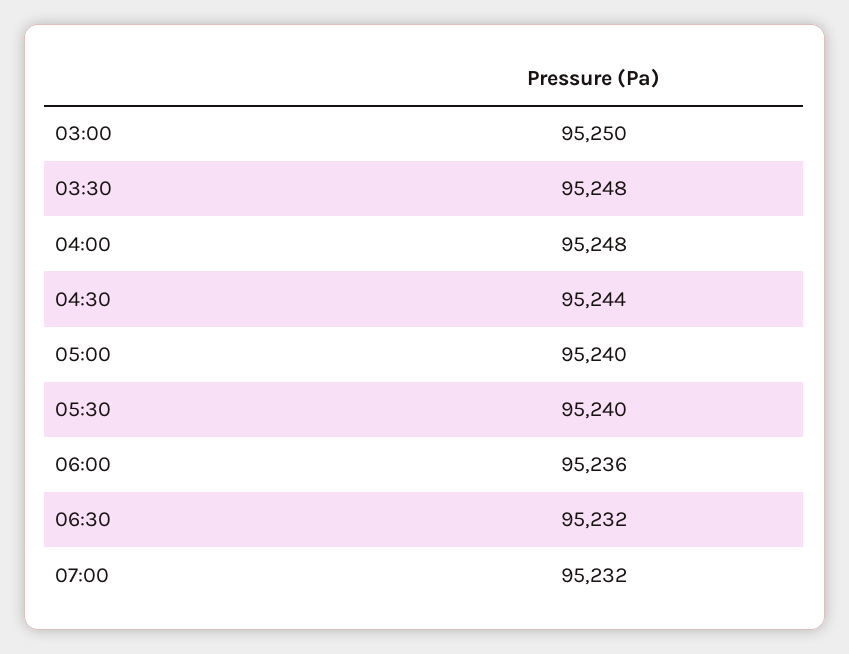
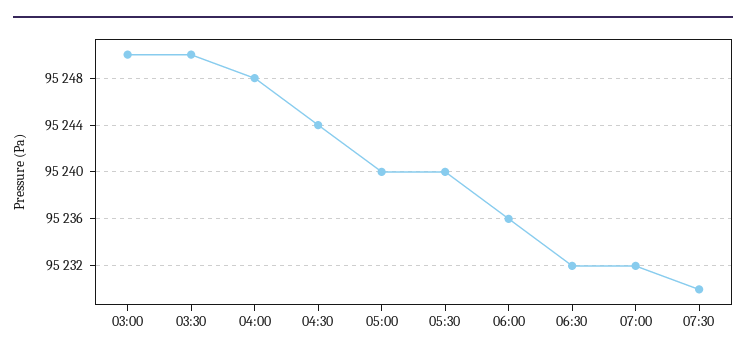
03:30: 95248 -> 95250
07:30: none -> 95230

